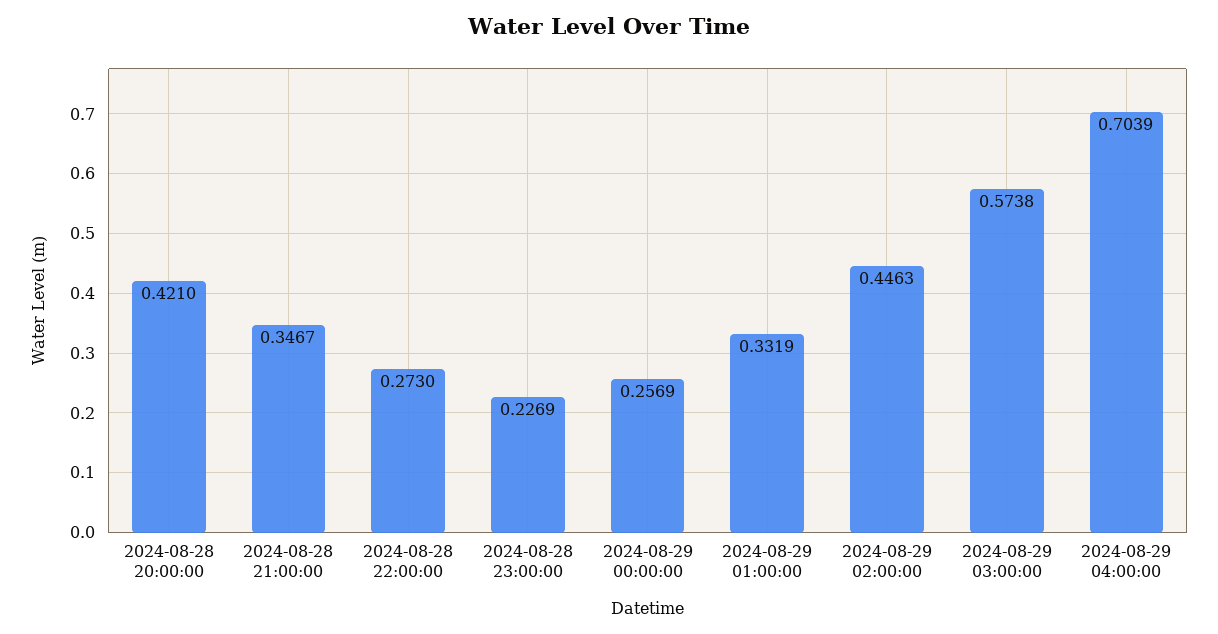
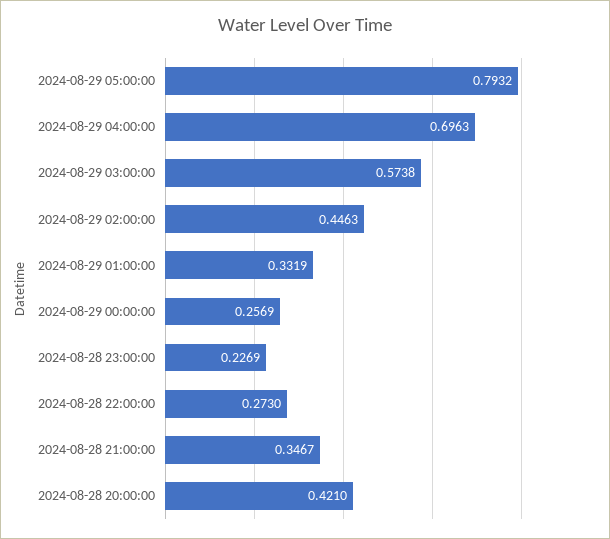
2024-08-29 04:00:00: 0.7039 -> 0.6963
2024-08-29 05:00:00: none -> 0.7932

